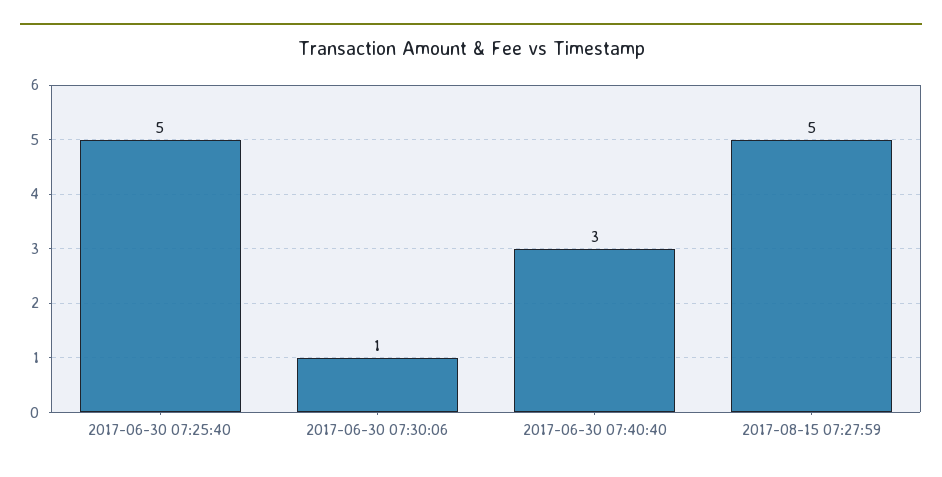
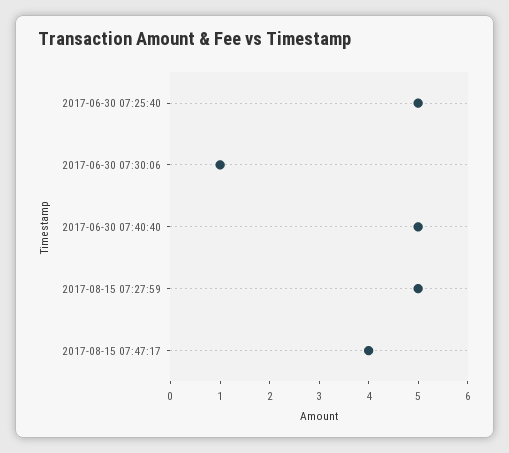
2017-06-30 07:40:40: 3 -> 5
2017-08-15 07:47:17: none -> 4

